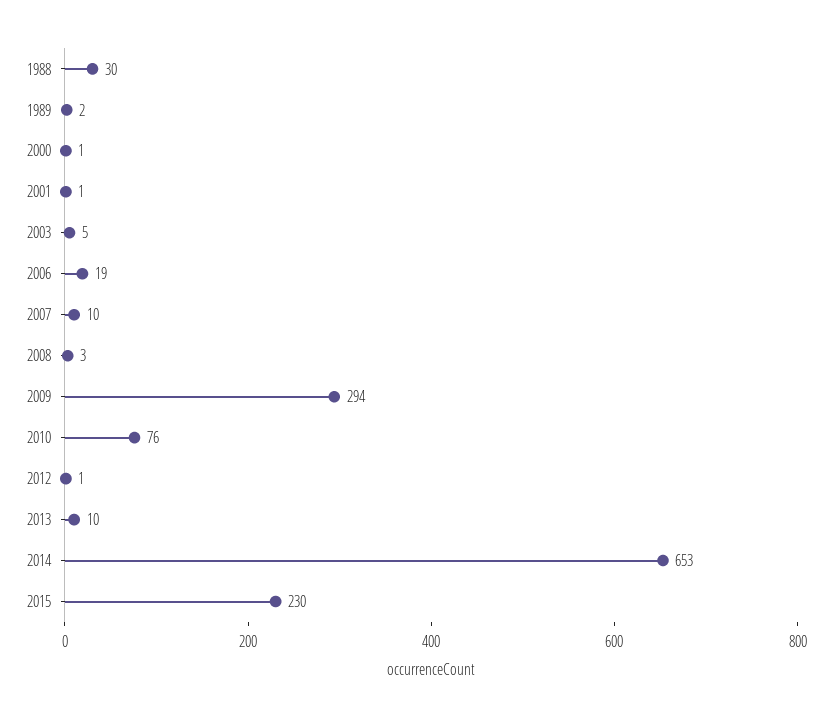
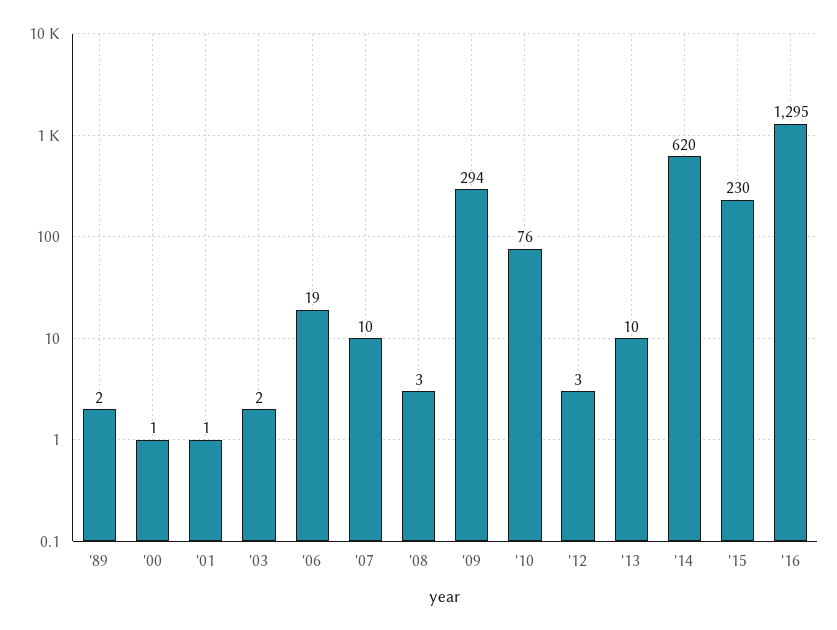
1988: 30 -> none
2003: 5 -> 2
2012: 1 -> 3
2014: 653 -> 620
'16: none -> 1295

